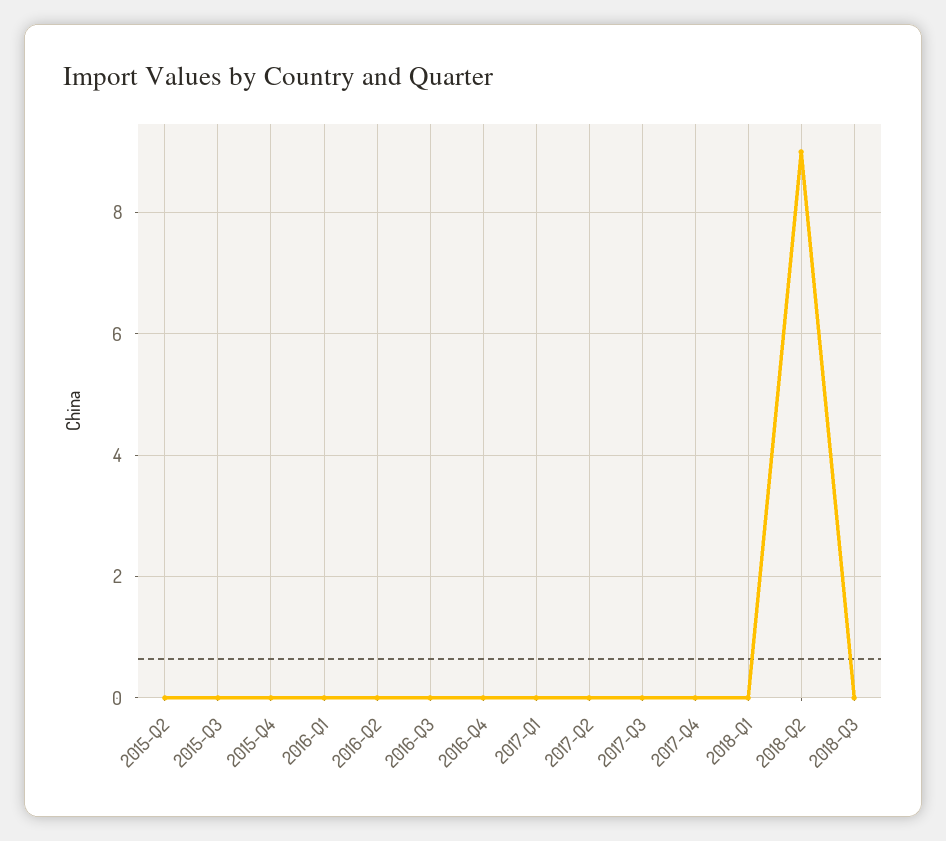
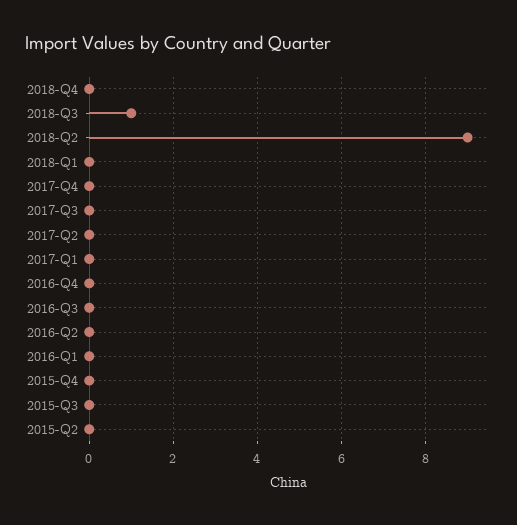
2018-Q3: 0 -> 1
2018-Q4: none -> 0

